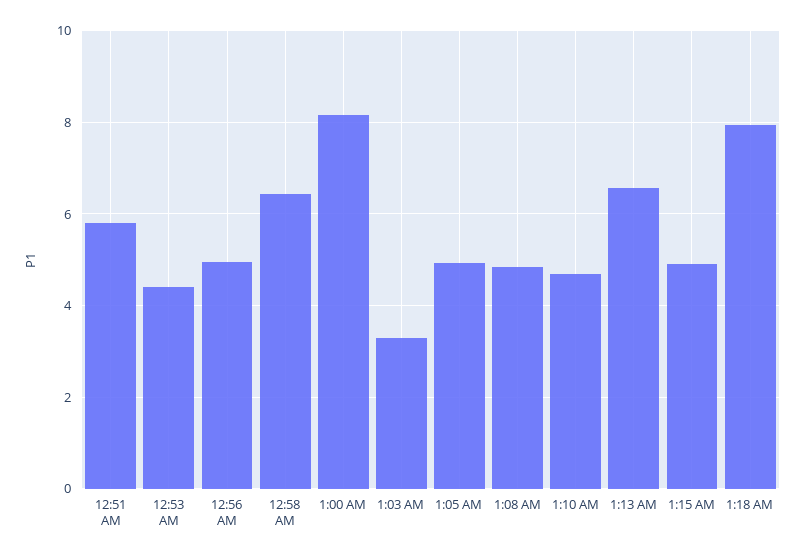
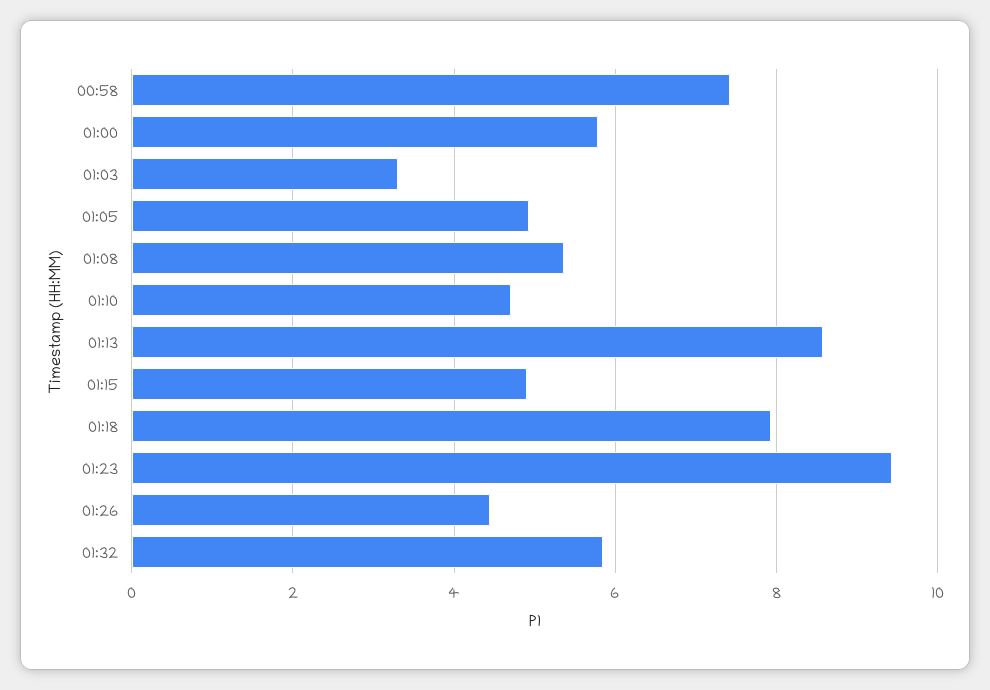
12:51 AM: 5.8 -> none
12:53 AM: 4.4 -> none
12:56 AM: 5 -> none
12:58 AM: 6.4 -> 7.4
1:00 AM: 8.2 -> 5.8
1:08 AM: 4.8 -> 5.4
1:13 AM: 6.6 -> 8.6
01:23: none -> 9.4
01:26: none -> 4.4
01:32: none -> 5.8

